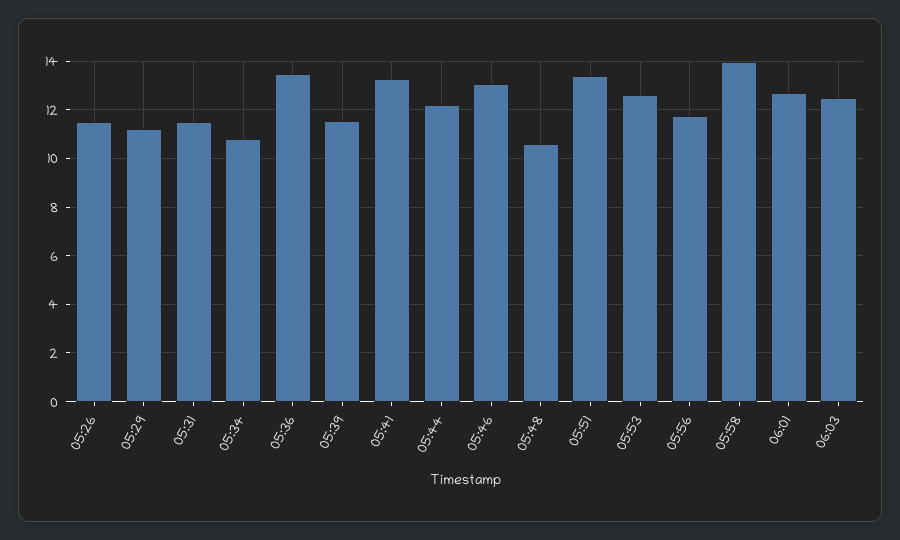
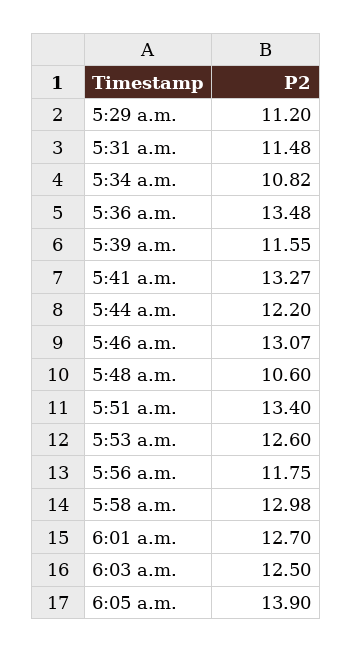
05:26: 11.5 -> none
05:58: 14 -> 12.98
6:05 a.m.: none -> 13.9

